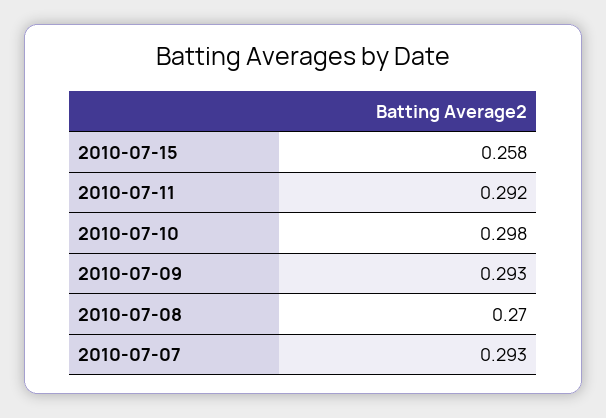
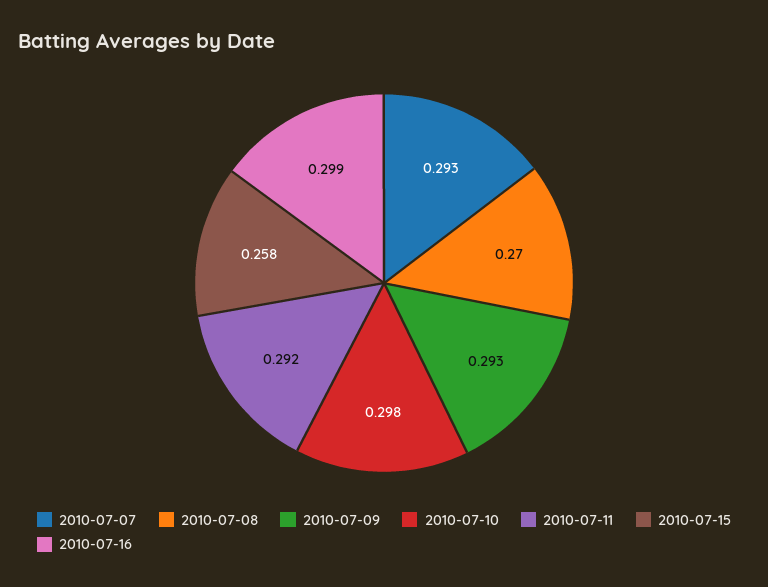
2010-07-16: none -> 0.299

